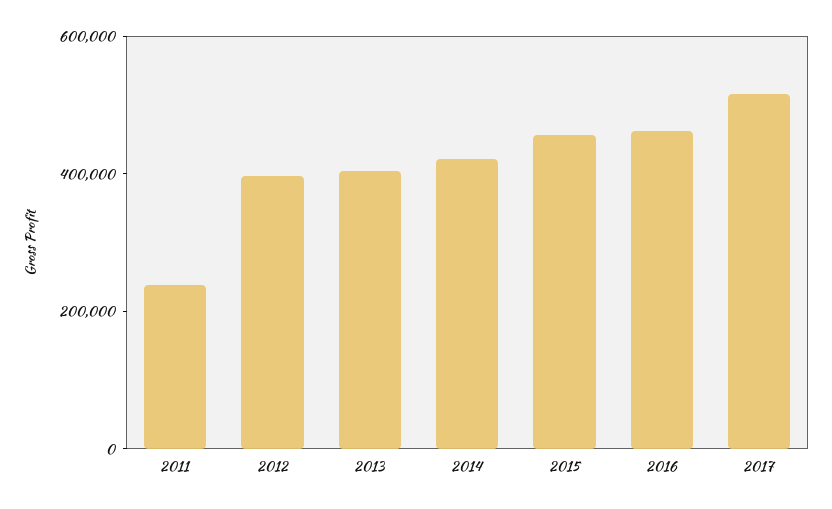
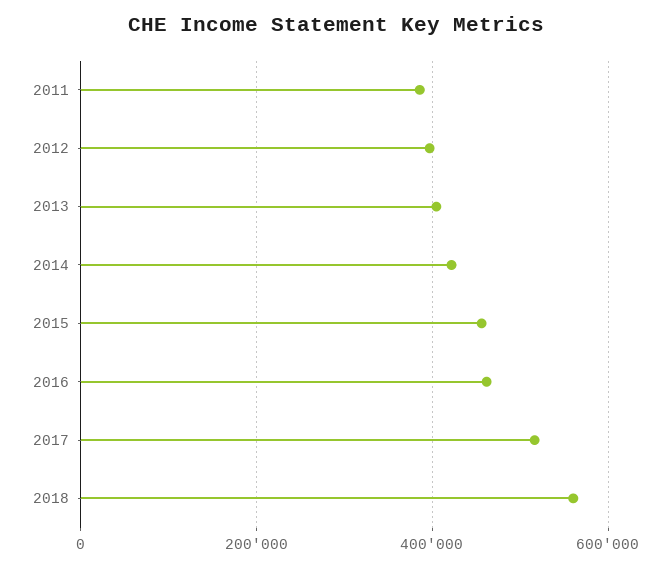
2011: 250000 -> 380000
2018: none -> 560000

